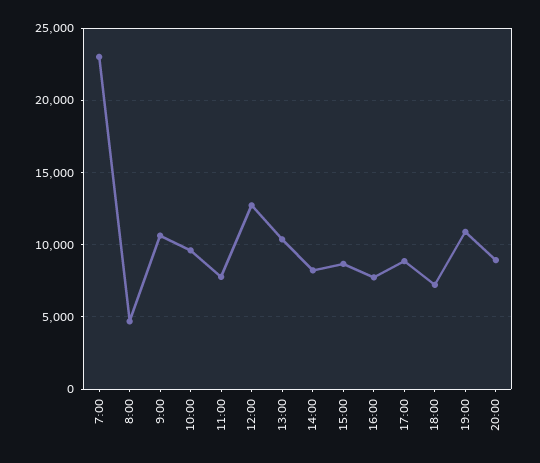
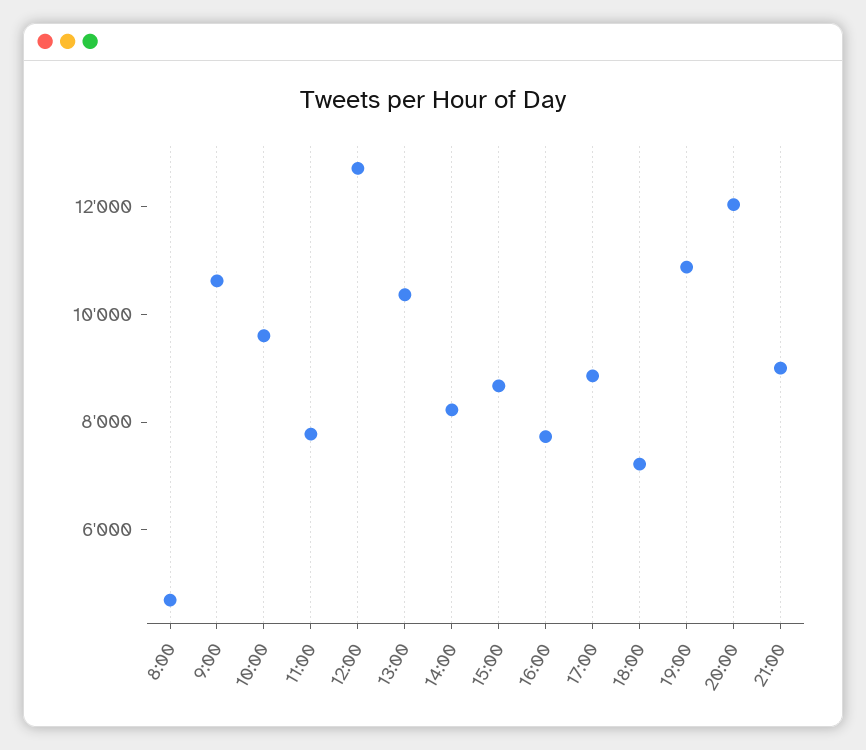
7:00: 23000 -> none
20:00: 9000 -> 12000
21:00: none -> 9000

